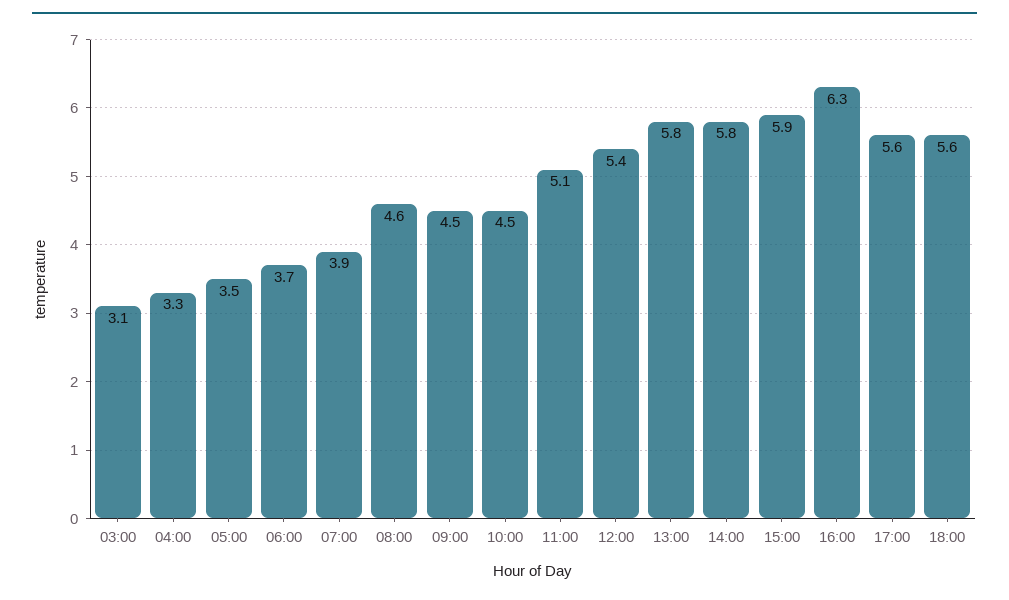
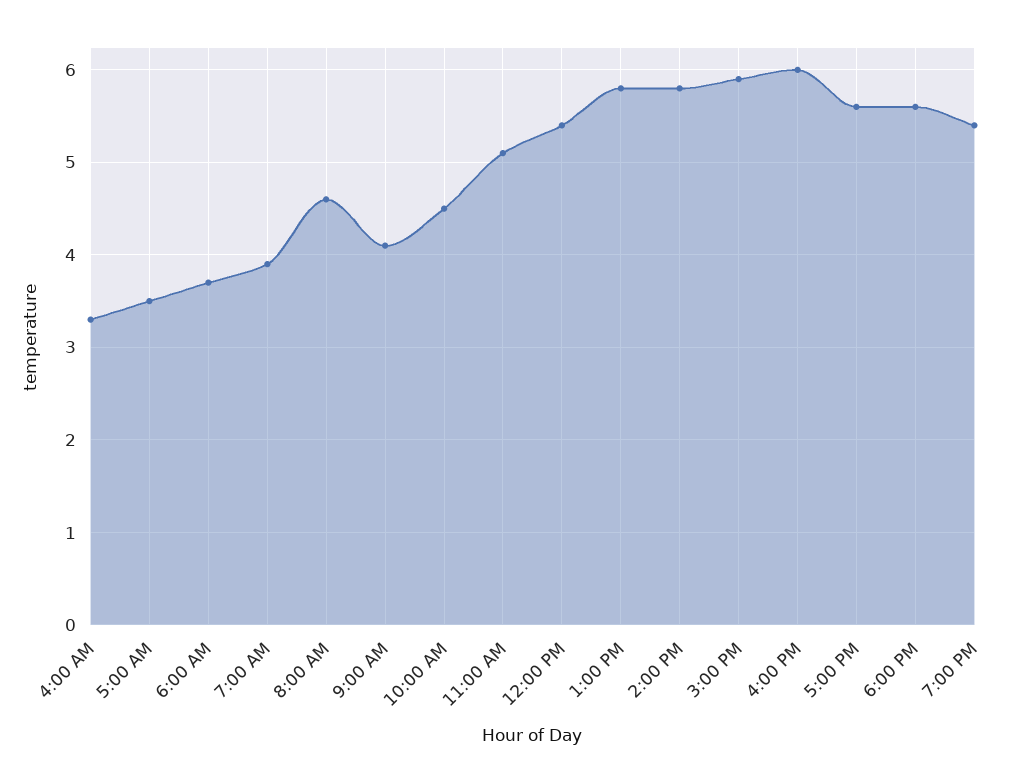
03:00: 3.1 -> none
09:00: 4.5 -> 4.1
16:00: 6.3 -> 6
7:00 PM: none -> 5.4

